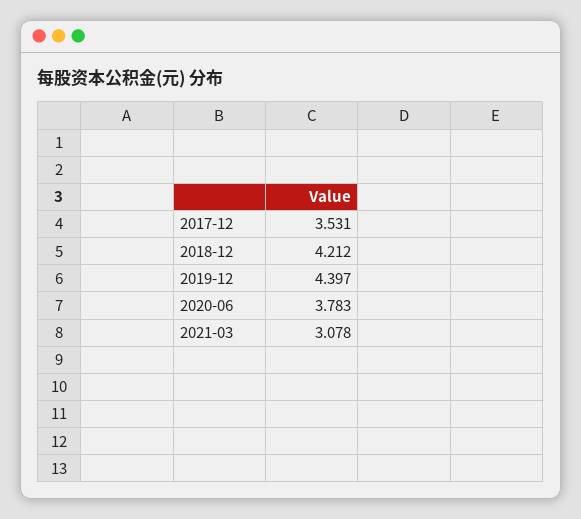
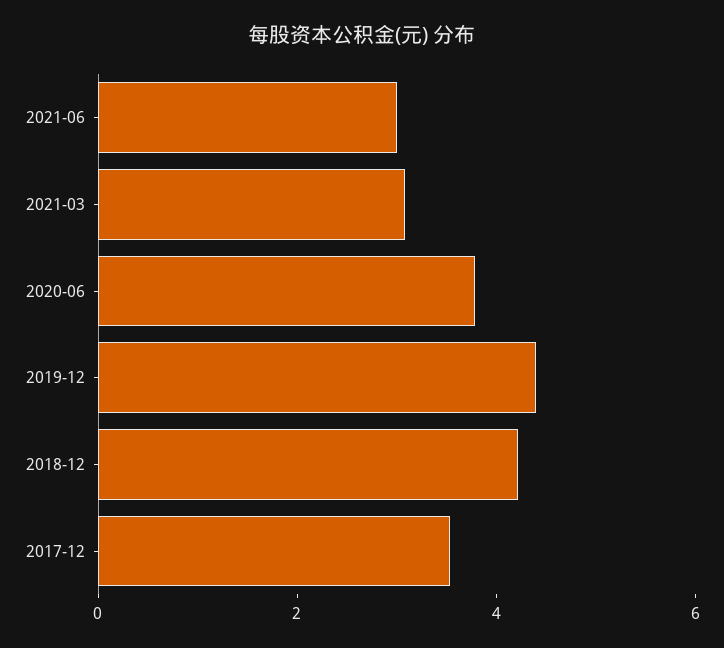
2021-06: none -> 3

